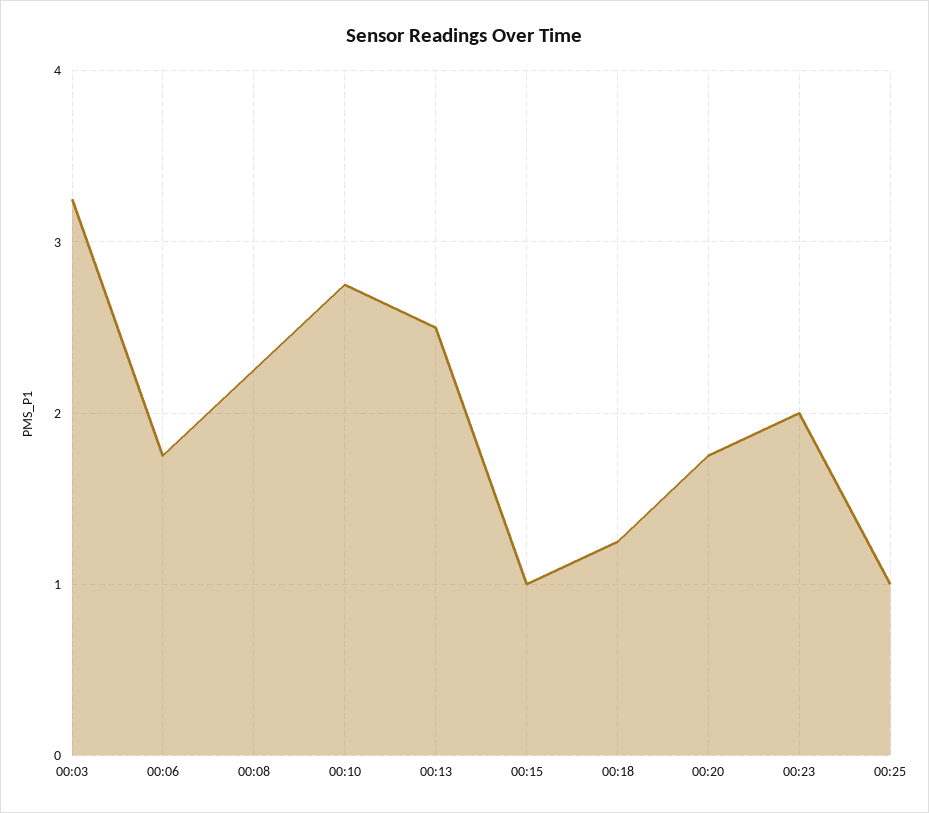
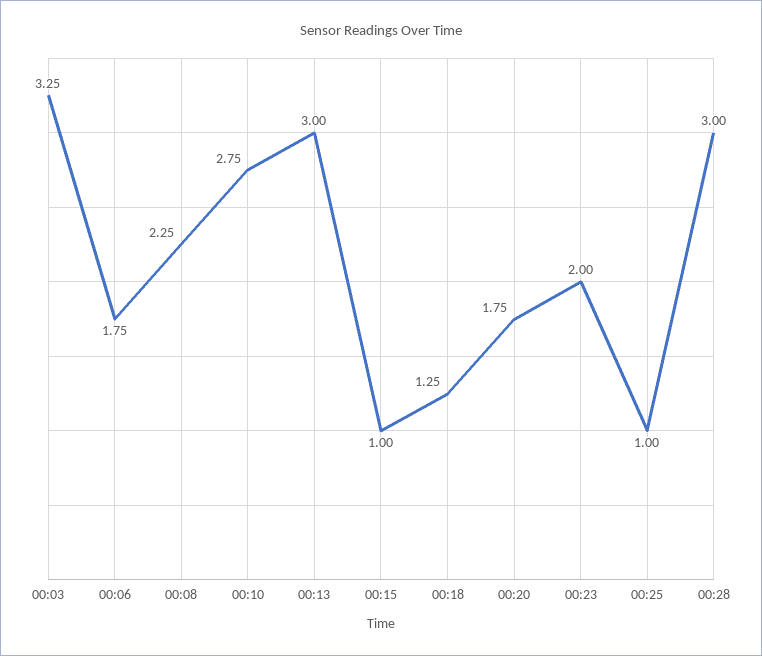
00:13: 2.5 -> 3
00:28: none -> 3

